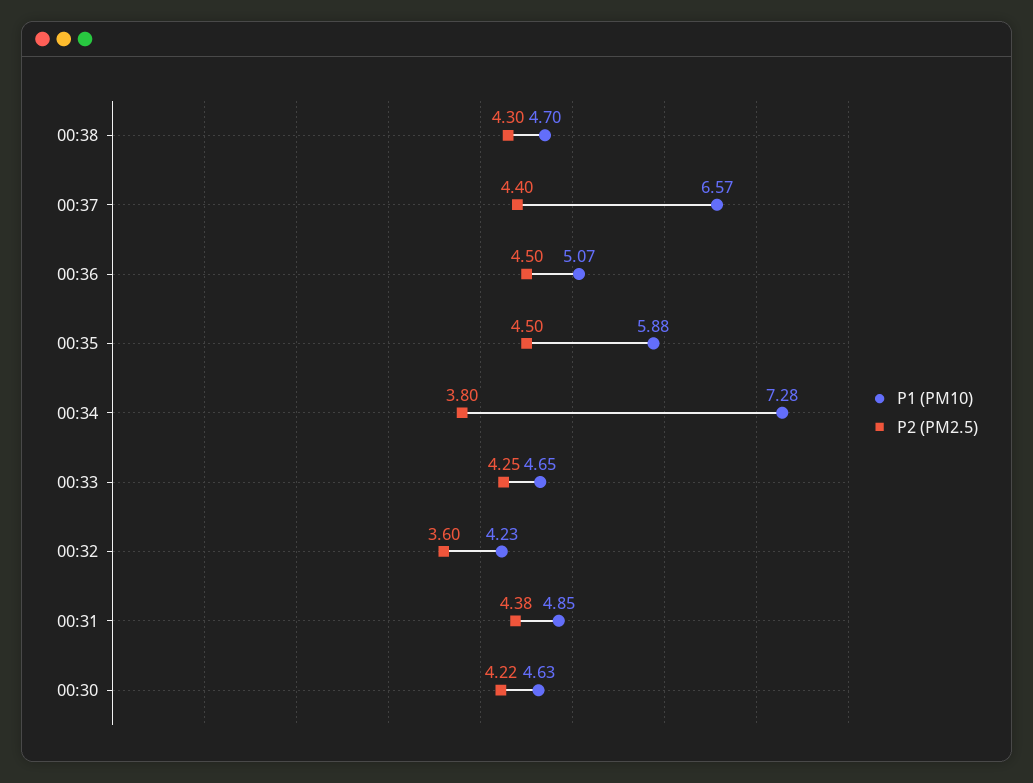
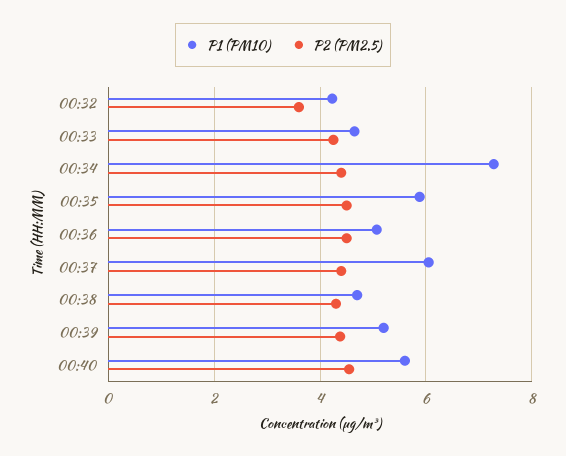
P1 (PM10), 00:37: 6.57 -> 6
P2 (PM2.5), 00:34: 3.8 -> 4.4
P1 (PM10), 00:31: 4.85 -> none
P2 (PM2.5), 00:31: 4.38 -> none
P1 (PM10), 00:30: 4.63 -> none
P2 (PM2.5), 00:30: 4.22 -> none
P1 (PM10), 00:39: none -> 5.2
P2 (PM2.5), 00:39: none -> 4.4
P1 (PM10), 00:40: none -> 5.6
P2 (PM2.5), 00:40: none -> 4.6

